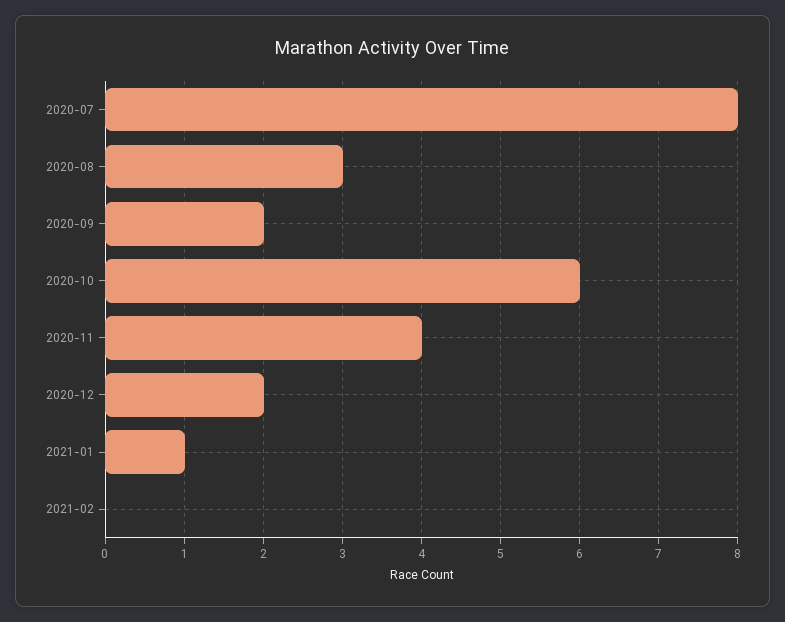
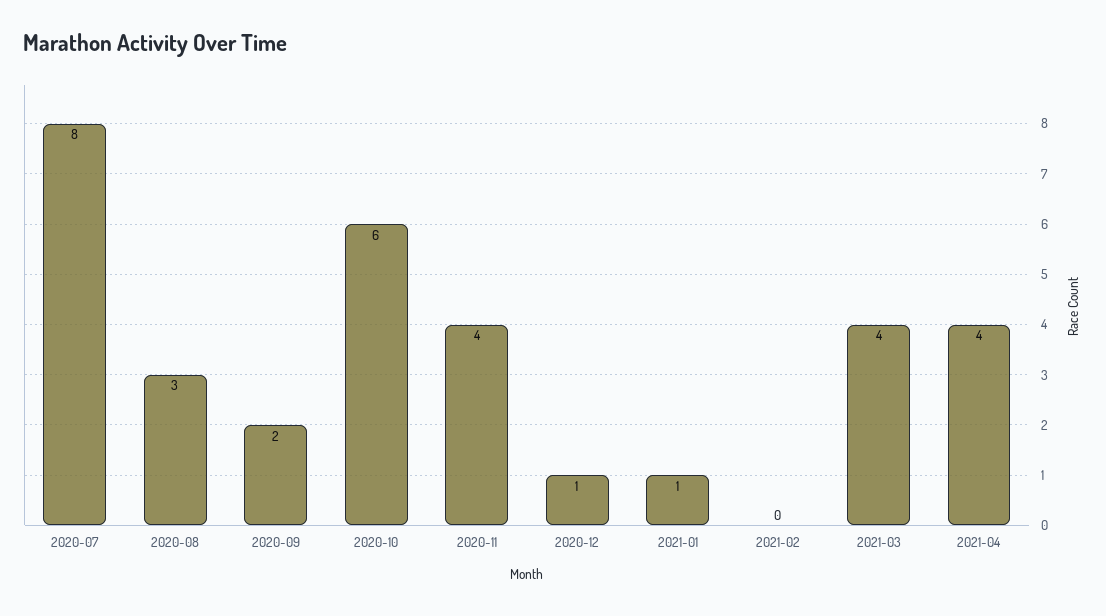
2020-12: 2 -> 1
2021-03: none -> 4
2021-04: none -> 4

